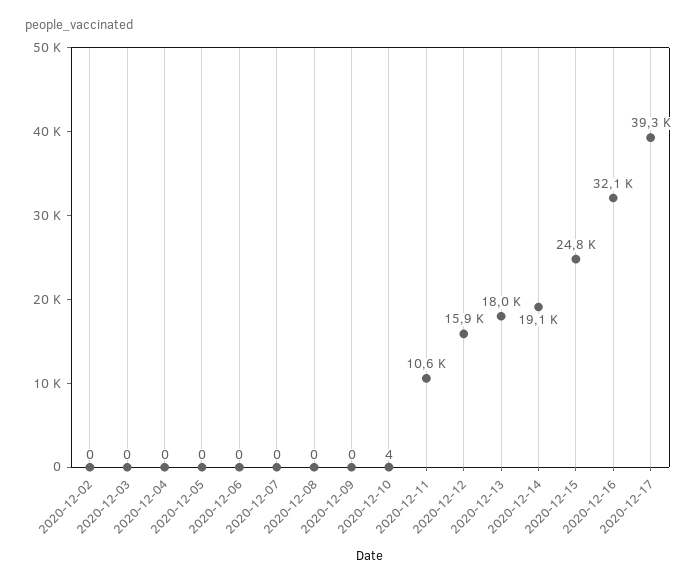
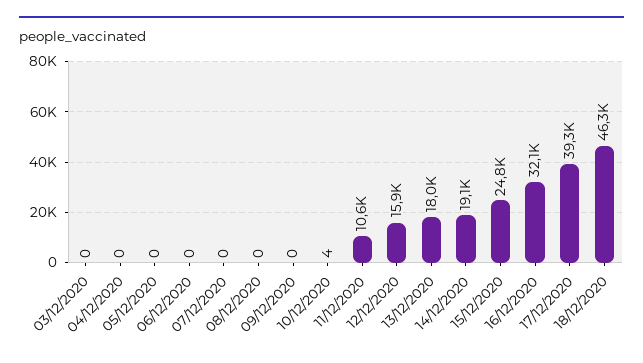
2020-12-02: 0 -> none
18/12/2020: none -> 46300

